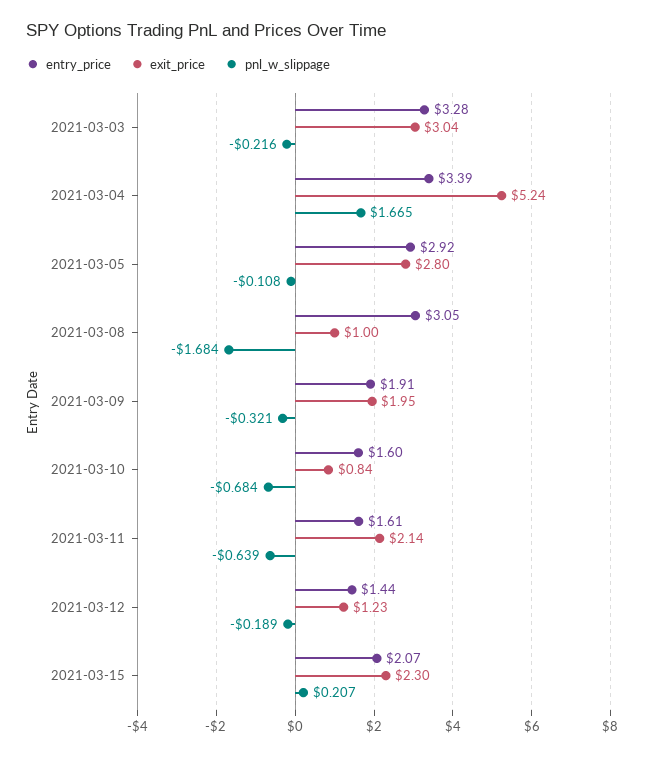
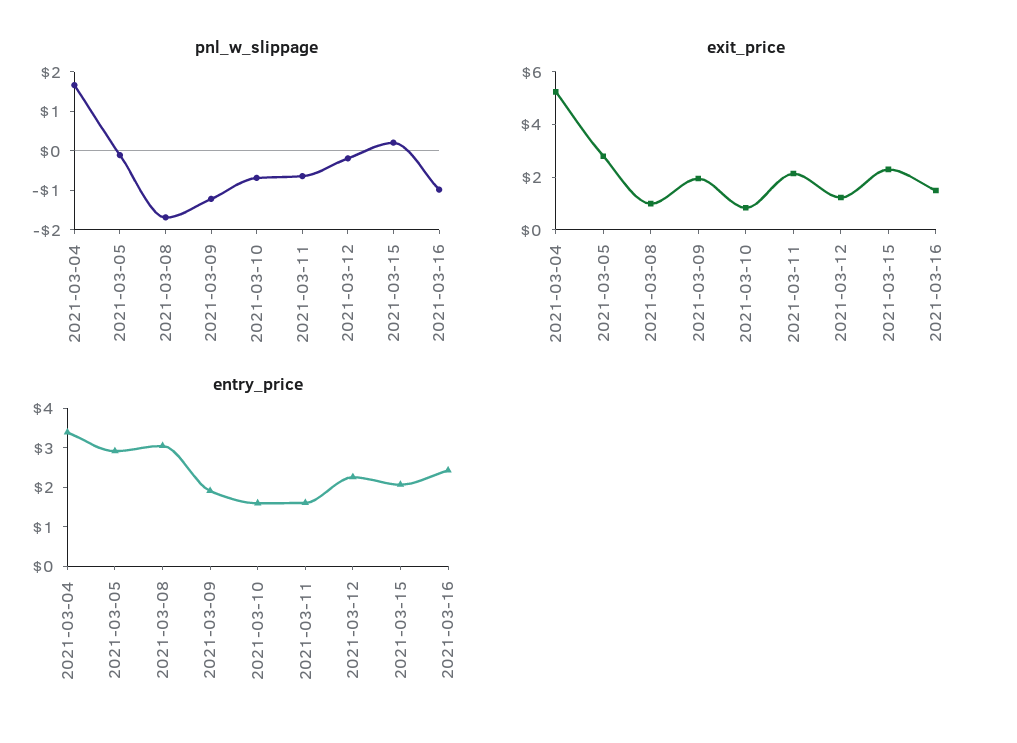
entry_price, 2021-03-03: 3.28 -> none
exit_price, 2021-03-03: 3.04 -> none
pnl_w_slippage, 2021-03-03: -0.216 -> none
pnl_w_slippage, 2021-03-09: -0.321 -> -1.25
entry_price, 2021-03-12: 1.44 -> 2.25
pnl_w_slippage, 2021-03-16: none -> -1
exit_price, 2021-03-16: none -> 1.5
entry_price, 2021-03-16: none -> 2.5

